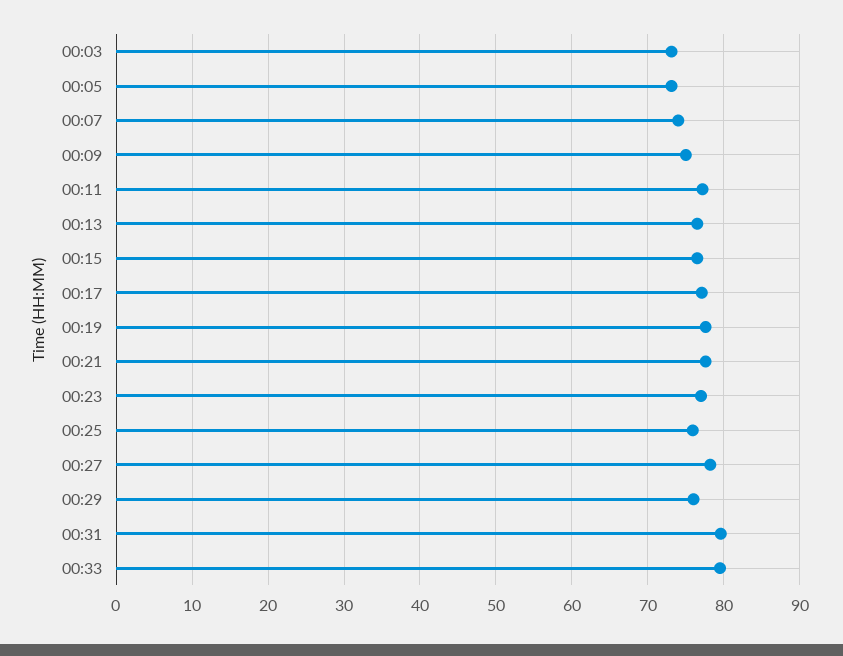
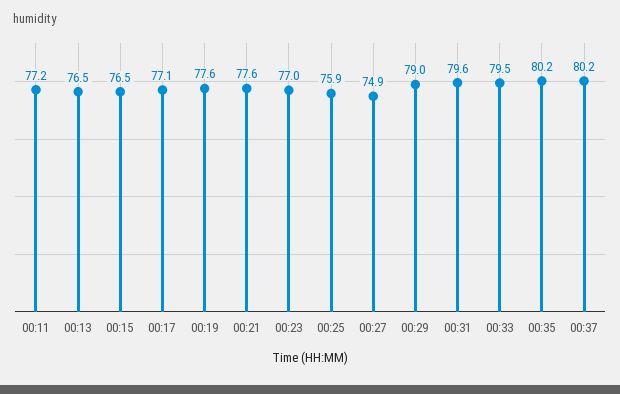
00:03: 73 -> none
00:05: 73 -> none
00:07: 74 -> none
00:09: 75 -> none
00:27: 78 -> 74.9
00:29: 76 -> 79
00:35: none -> 80.2
00:37: none -> 80.2

